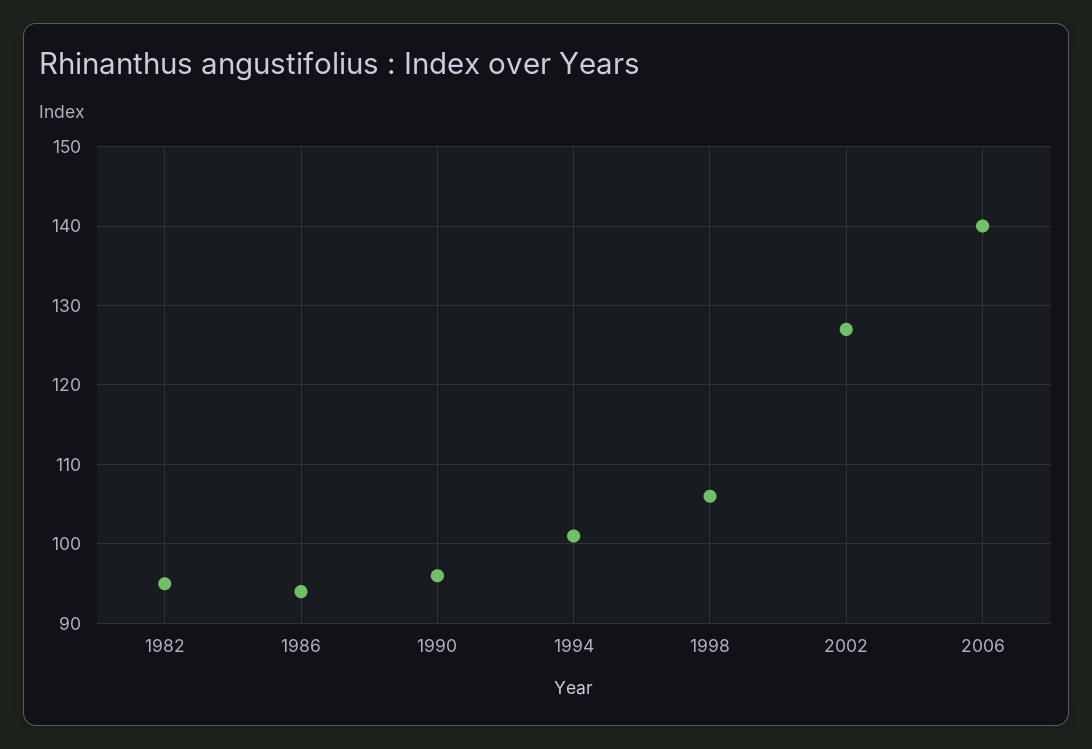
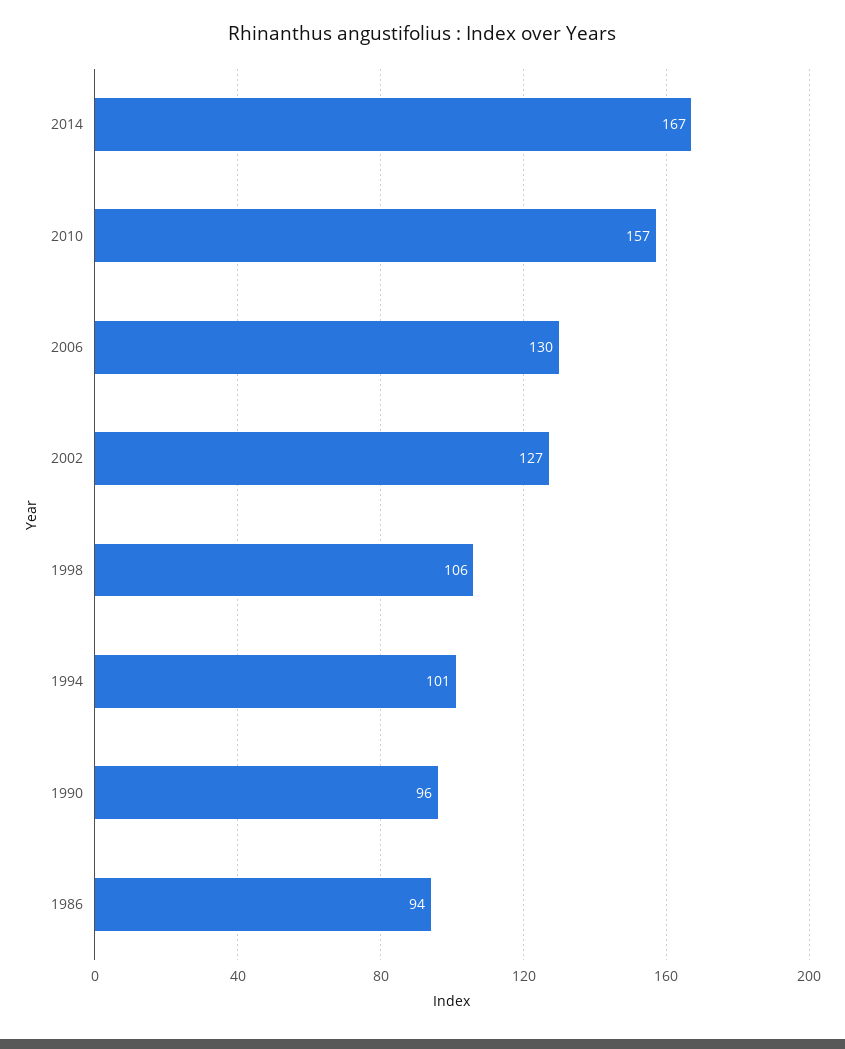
1982: 95 -> none
2006: 140 -> 130
2014: none -> 167
2010: none -> 157

